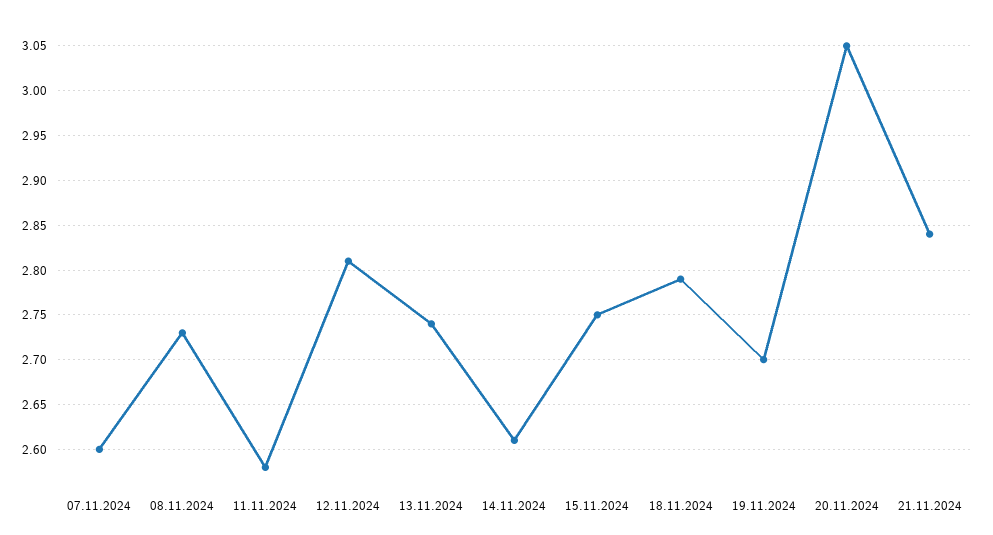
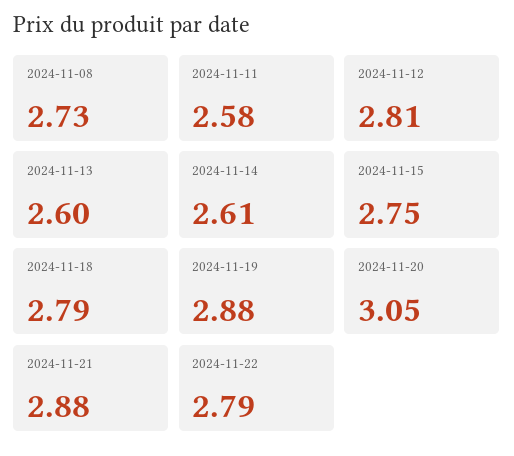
07.11.2024: 2.6 -> none
13.11.2024: 2.74 -> 2.6
19.11.2024: 2.7 -> 2.88
21.11.2024: 2.84 -> 2.88
2024-11-22: none -> 2.79

